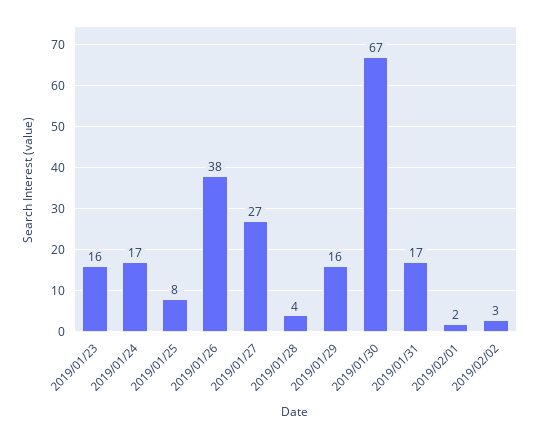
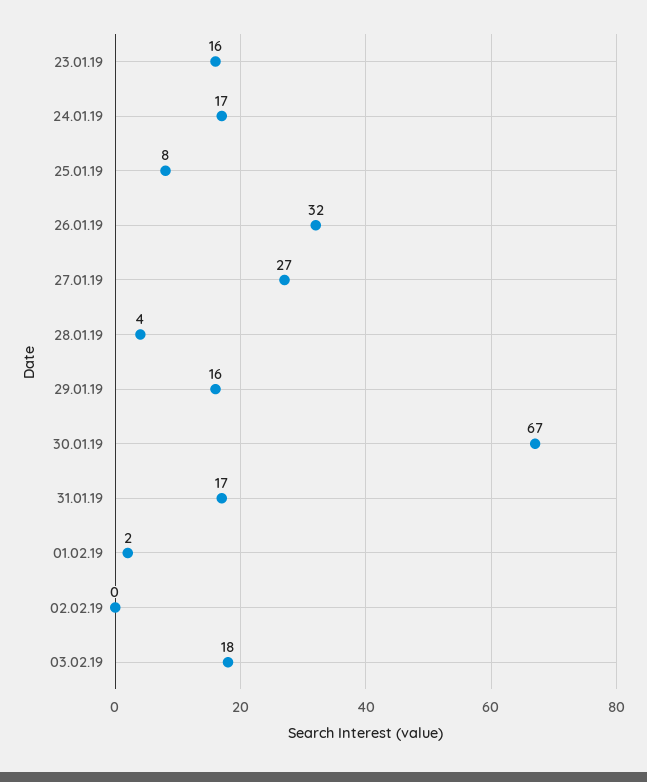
2019/01/26: 38 -> 32
2019/02/02: 3 -> 0
03.02.19: none -> 18

